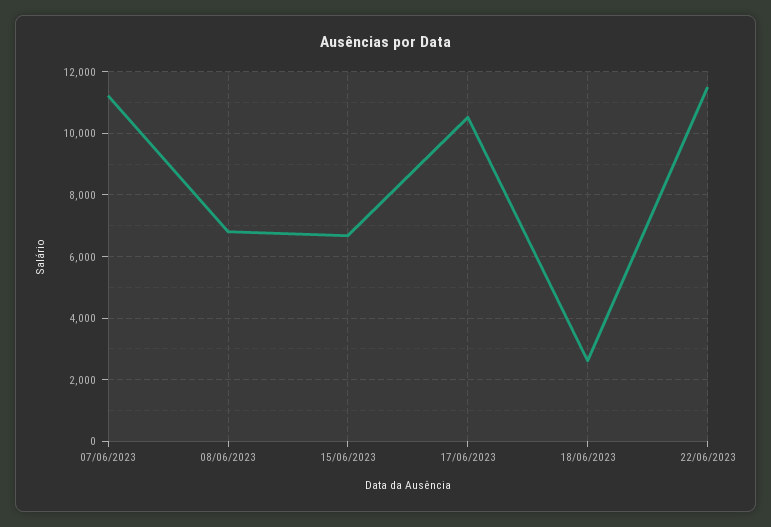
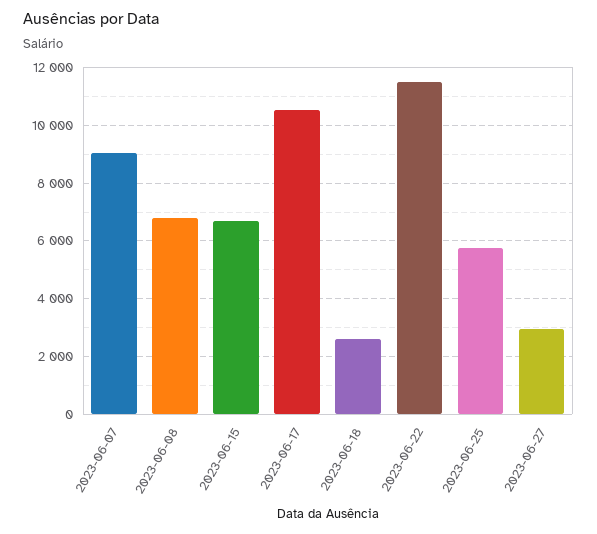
07/06/2023: 11200 -> 9000
2023-06-25: none -> 5750
2023-06-27: none -> 3000

